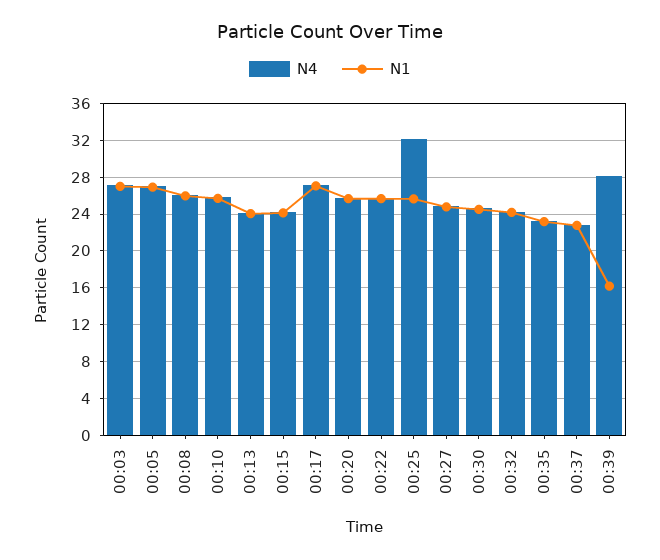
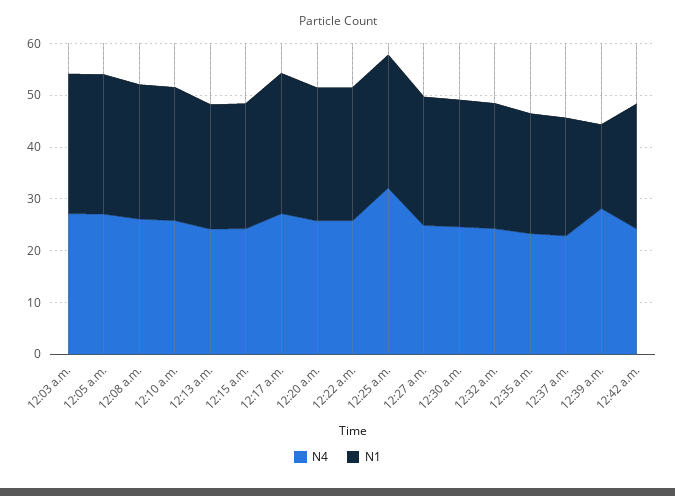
N4, 12:42 a.m.: none -> 24
N1, 12:42 a.m.: none -> 24

